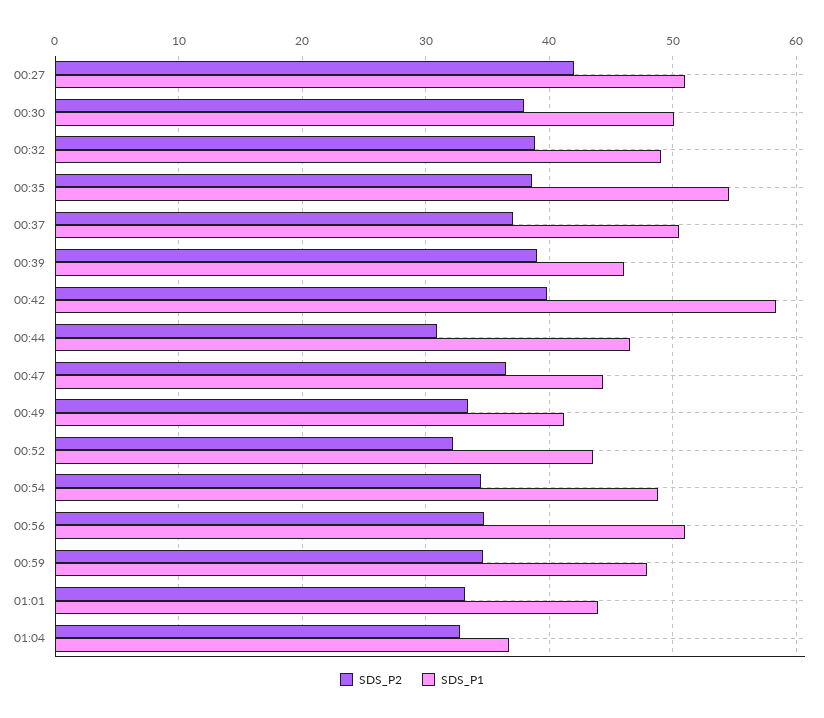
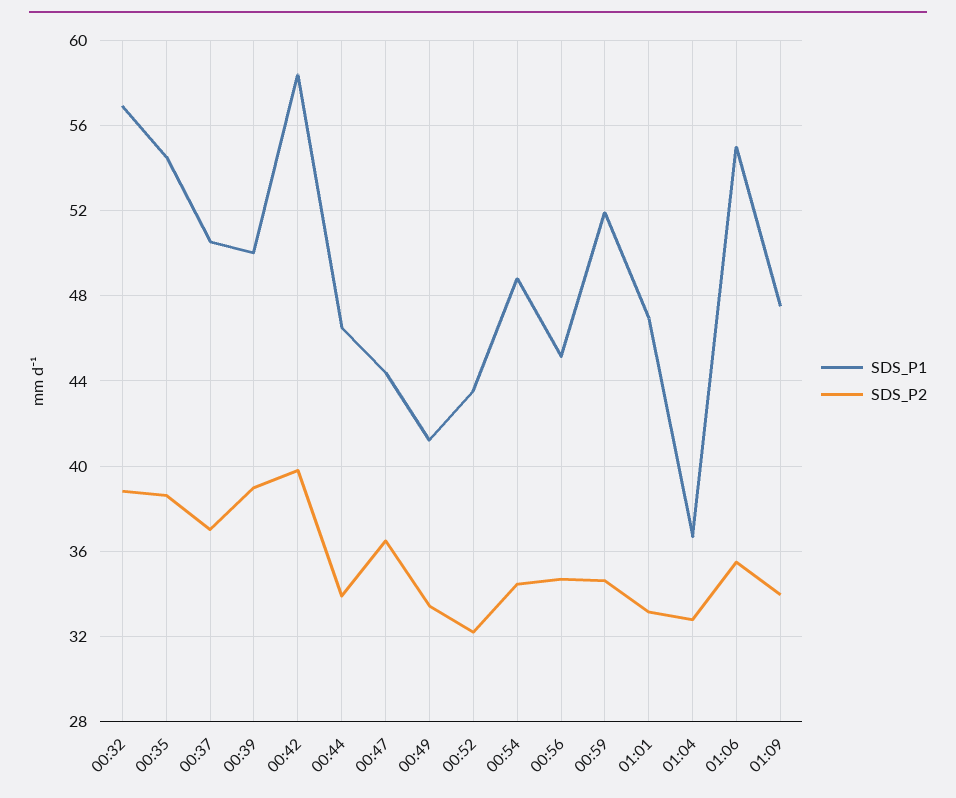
SDS_P2, 00:27: 42 -> none
SDS_P1, 00:27: 51 -> none
SDS_P2, 00:30: 38 -> none
SDS_P1, 00:30: 50 -> none
SDS_P1, 00:32: 49 -> 57
SDS_P1, 00:39: 46 -> 50
SDS_P2, 00:44: 31 -> 34
SDS_P1, 00:56: 51 -> 45
SDS_P1, 00:59: 48 -> 52
SDS_P1, 01:01: 44 -> 47
SDS_P1, 01:06: none -> 55
SDS_P2, 01:06: none -> 35.5
SDS_P1, 01:09: none -> 47.5
SDS_P2, 01:09: none -> 34

